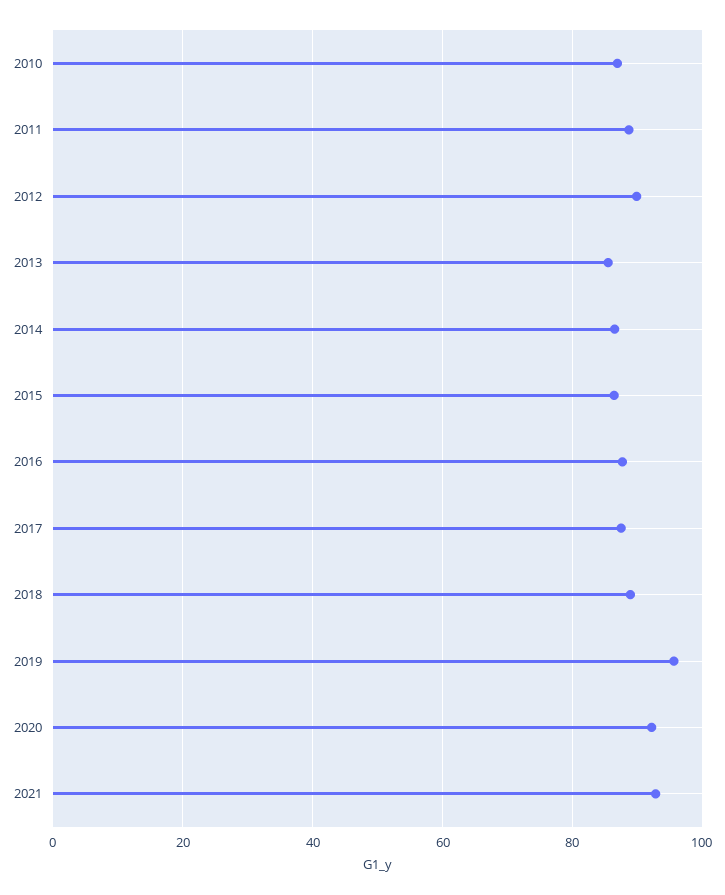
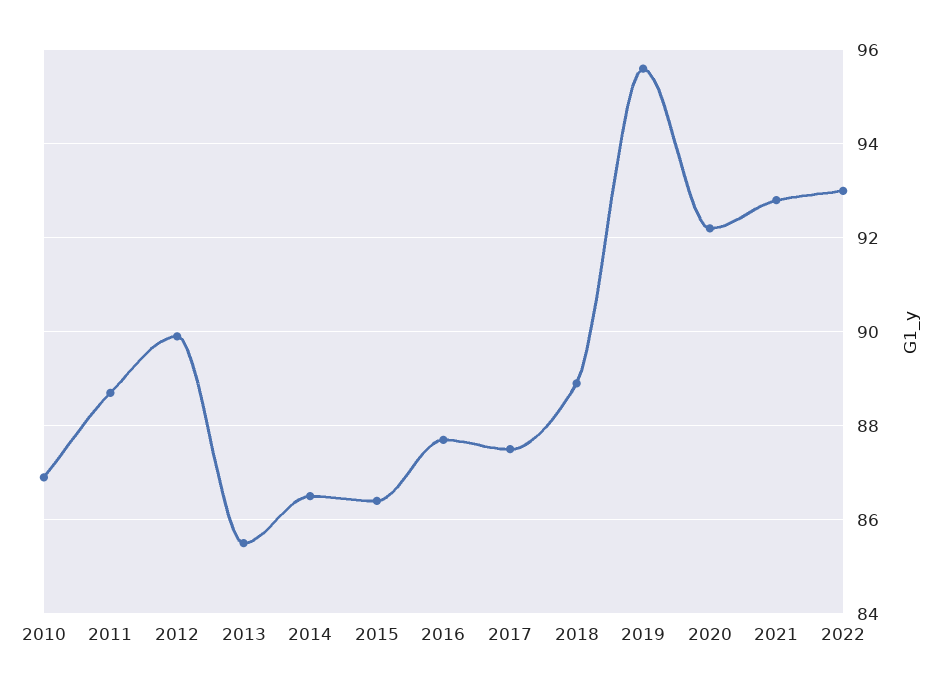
2022: none -> 93

